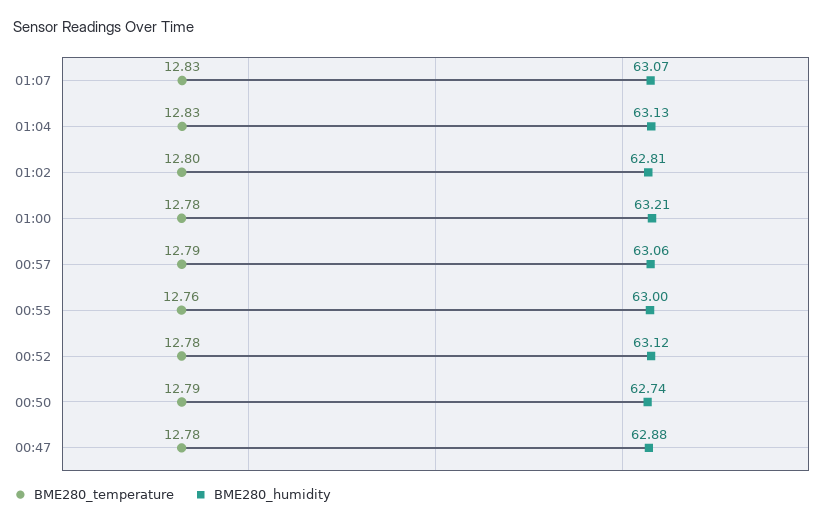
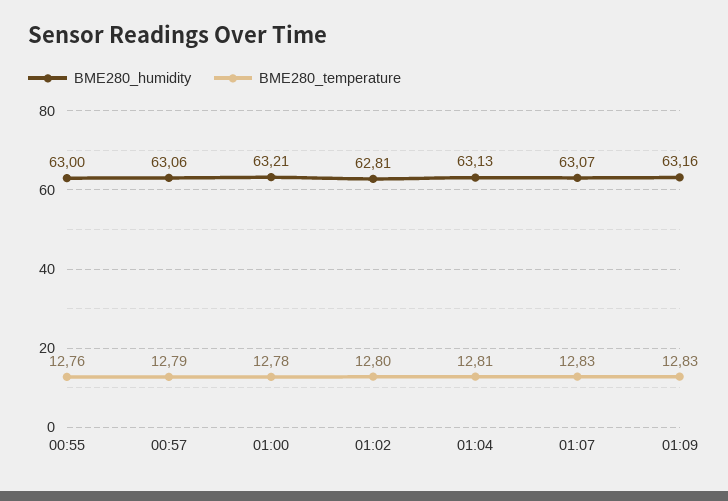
BME280_temperature, 01:04: 12.83 -> 12.81
BME280_temperature, 00:52: 12.78 -> none
BME280_humidity, 00:52: 63.12 -> none
BME280_temperature, 00:50: 12.79 -> none
BME280_humidity, 00:50: 62.74 -> none
BME280_temperature, 00:47: 12.78 -> none
BME280_humidity, 00:47: 62.88 -> none
BME280_humidity, 01:09: none -> 63.16
BME280_temperature, 01:09: none -> 12.83

